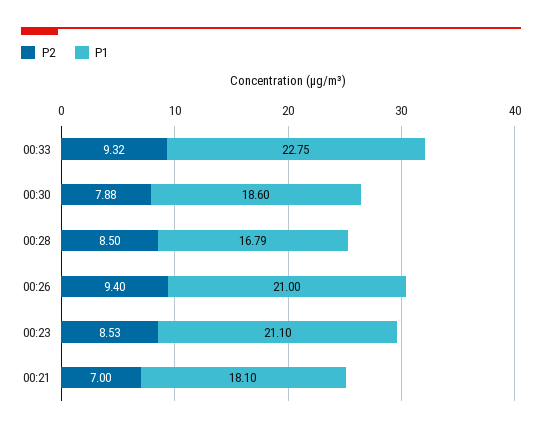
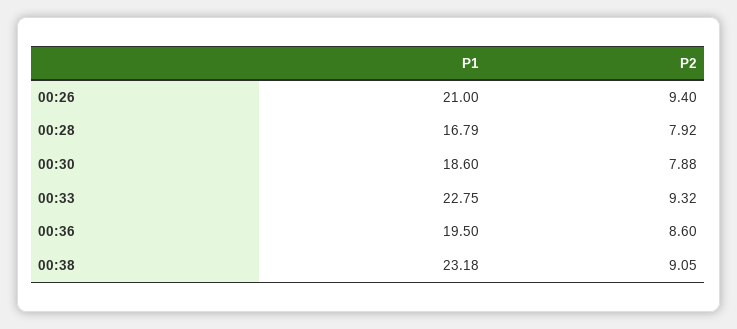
P2, 00:28: 8.5 -> 7.92
P2, 00:23: 8.53 -> none
P1, 00:23: 21.1 -> none
P2, 00:21: 7 -> none
P1, 00:21: 18.1 -> none
P1, 00:36: none -> 19.5
P2, 00:36: none -> 8.6
P1, 00:38: none -> 23.18
P2, 00:38: none -> 9.05

